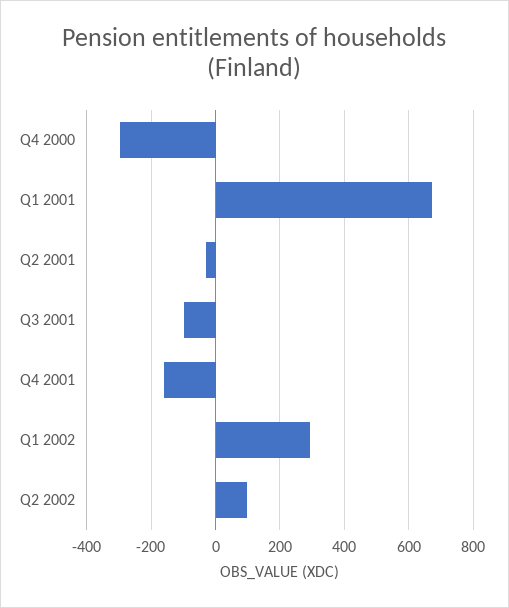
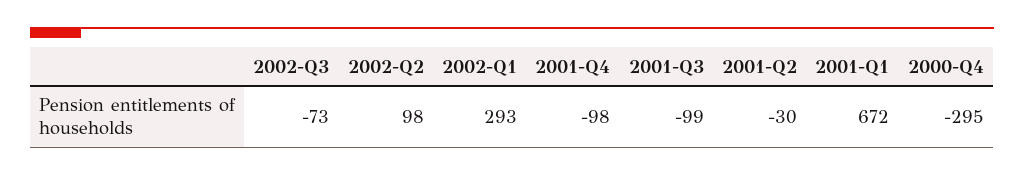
Q4 2001: -160 -> -98
2002-Q3: none -> -73

